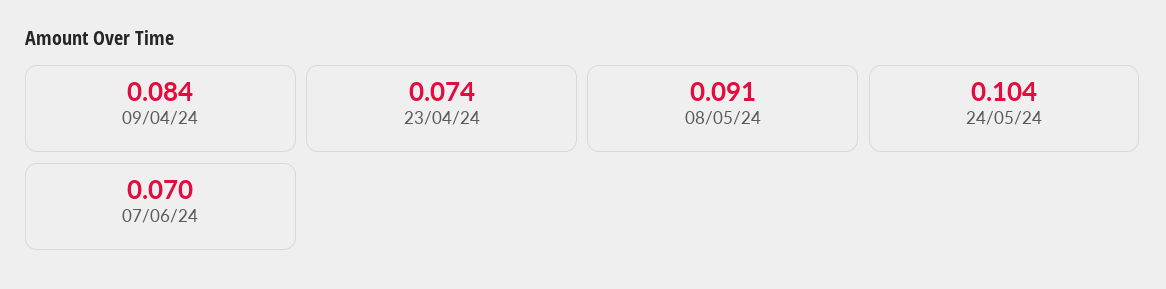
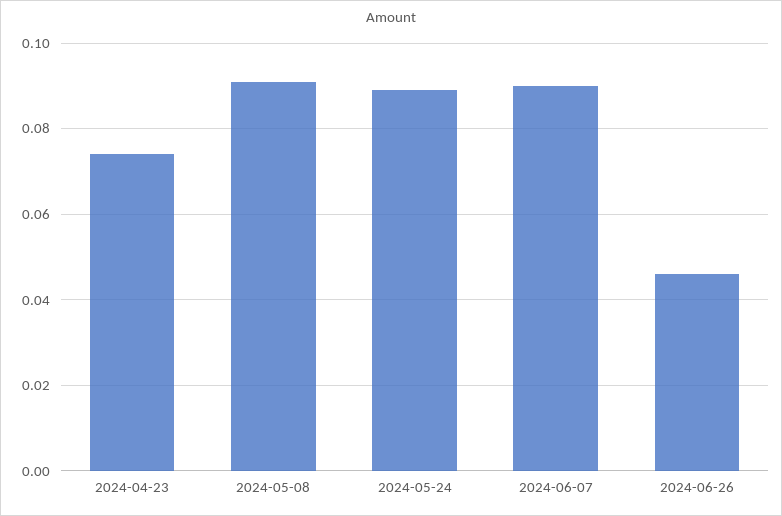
09/04/24: 0.084 -> none
24/05/24: 0.104 -> 0.09
07/06/24: 0.07 -> 0.09
2024-06-26: none -> 0.045

